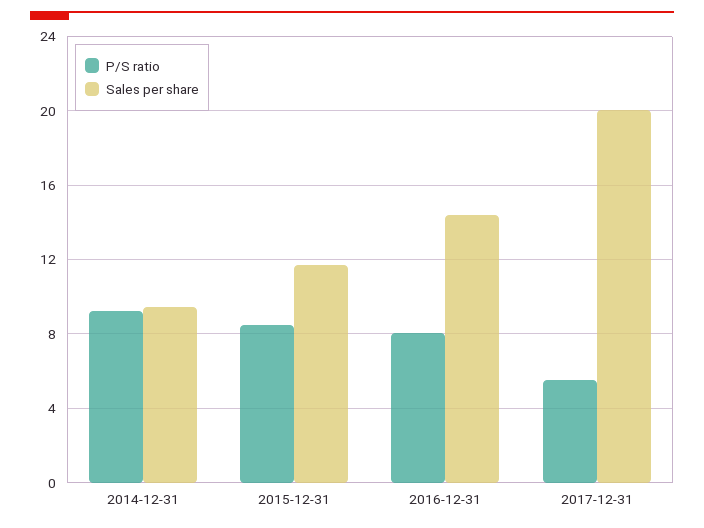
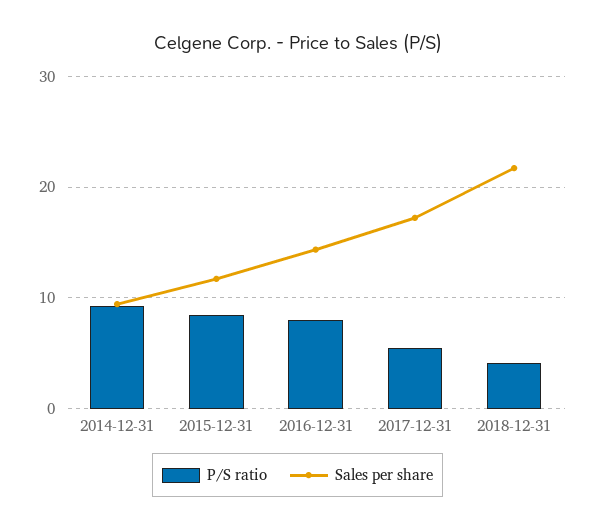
Sales per share, 2017-12-31: 20 -> 17
P/S ratio, 2018-12-31: none -> 4
Sales per share, 2018-12-31: none -> 22

